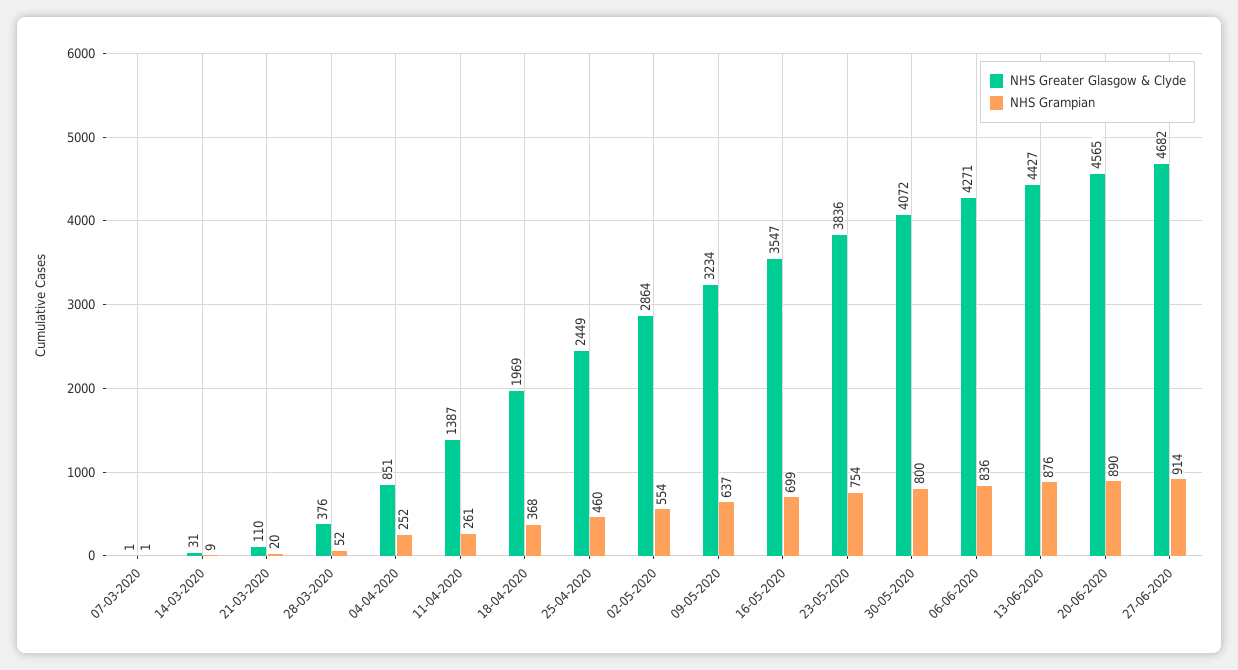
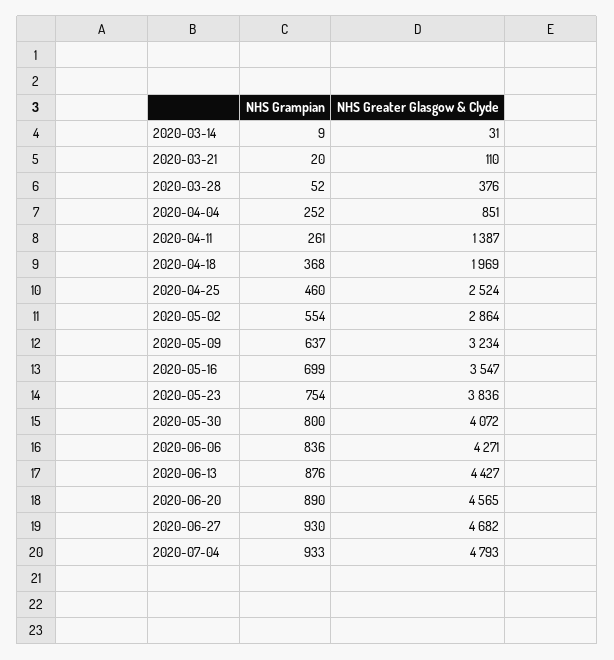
NHS Greater Glasgow & Clyde, 07-03-2020: 1 -> none
NHS Grampian, 07-03-2020: 1 -> none
NHS Greater Glasgow & Clyde, 25-04-2020: 2449 -> 2524
NHS Grampian, 27-06-2020: 914 -> 930
NHS Grampian, 2020-07-04: none -> 933
NHS Greater Glasgow & Clyde, 2020-07-04: none -> 4793

